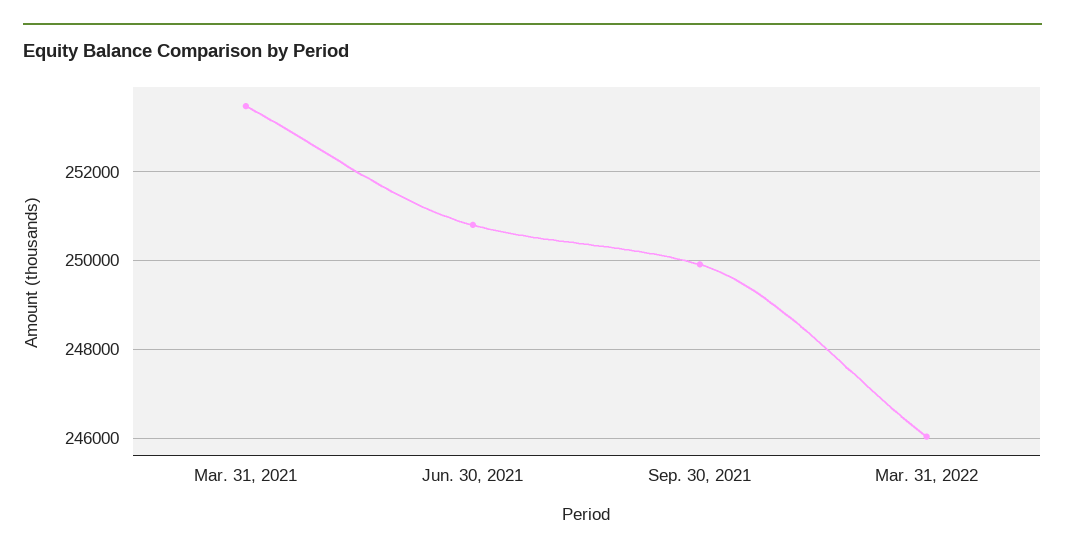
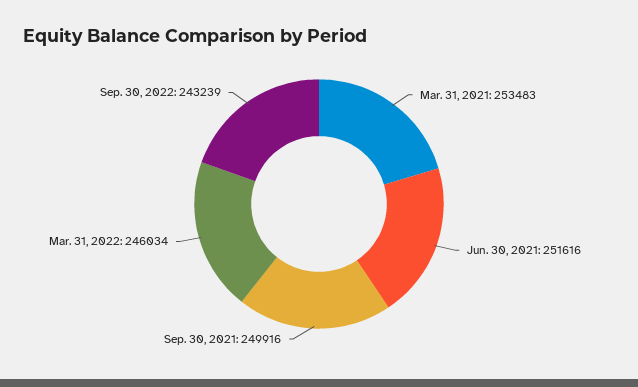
Jun. 30, 2021: 250800 -> 251616
Sep. 30, 2022: none -> 243239

